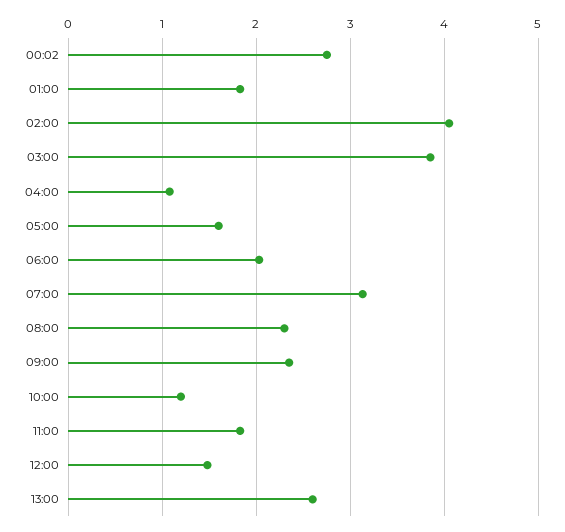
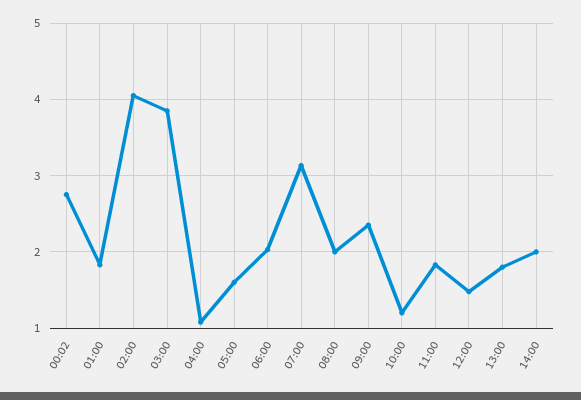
08:00: 2.3 -> 2
13:00: 2.6 -> 1.8
14:00: none -> 2

